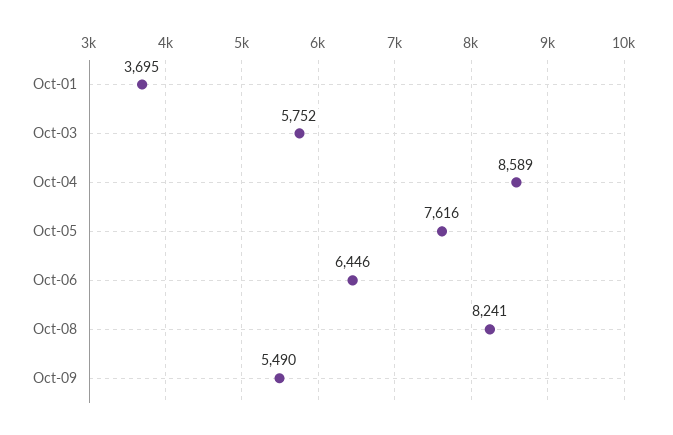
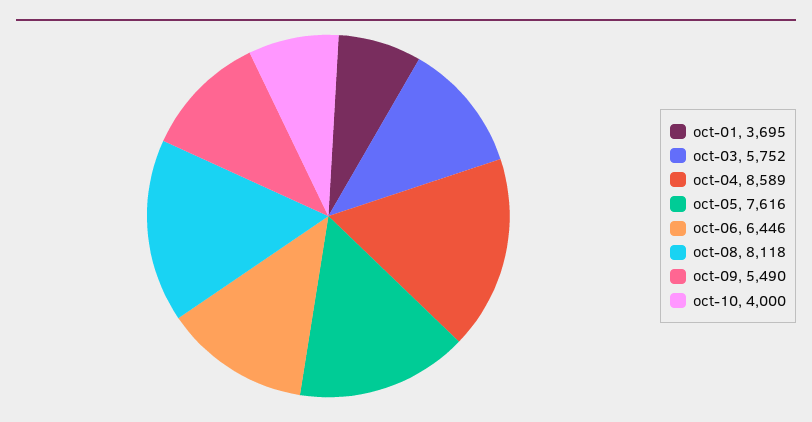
Oct-08: 8241 -> 8118
oct-10: none -> 4000

